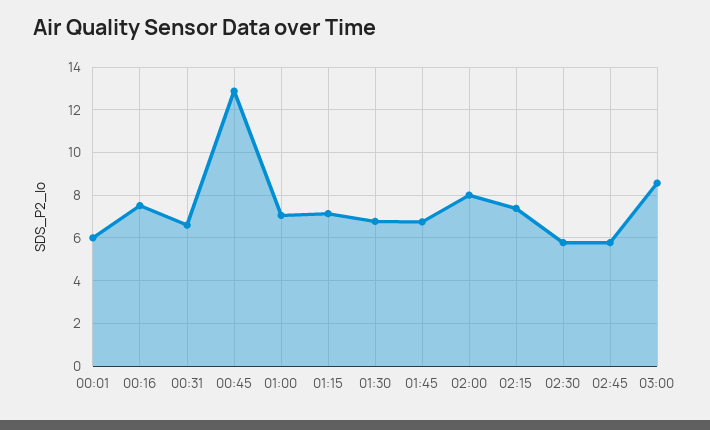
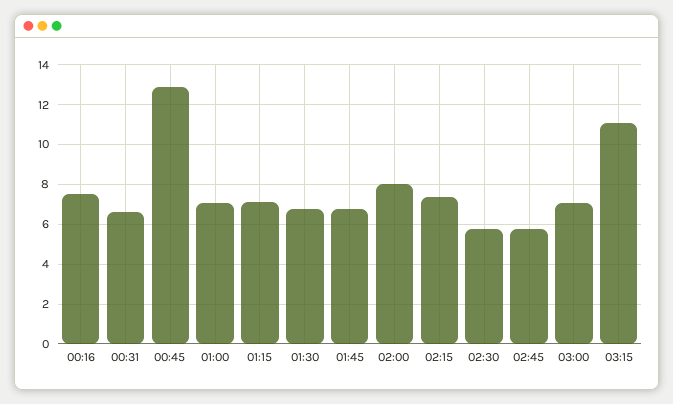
00:01: 6 -> none
03:00: 8.5 -> 7
03:15: none -> 11

